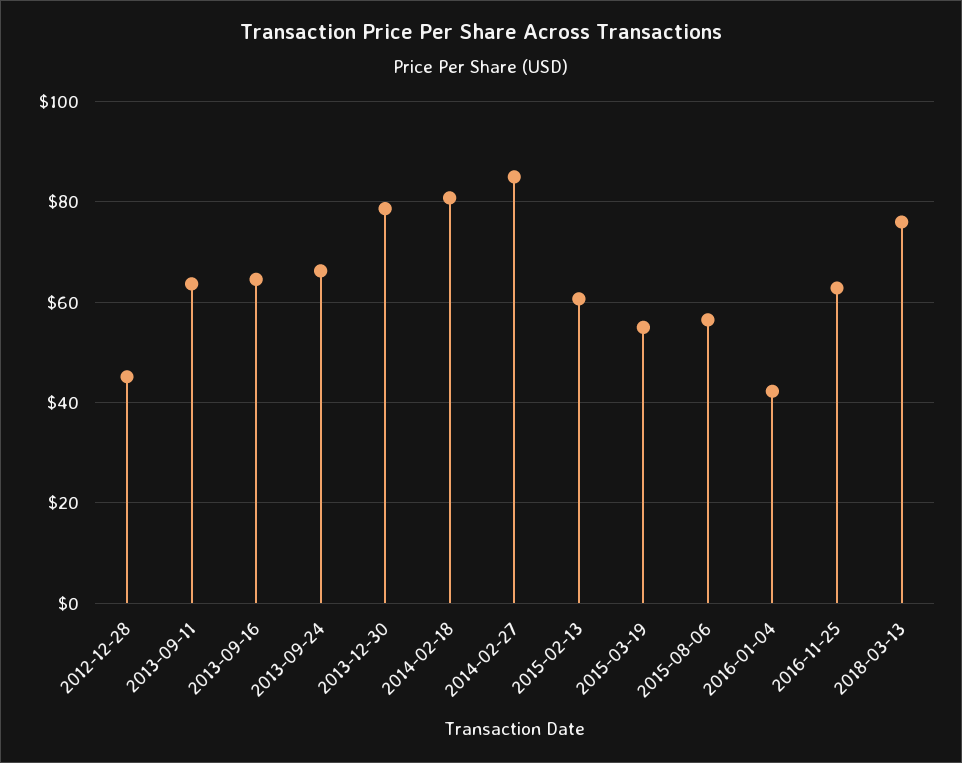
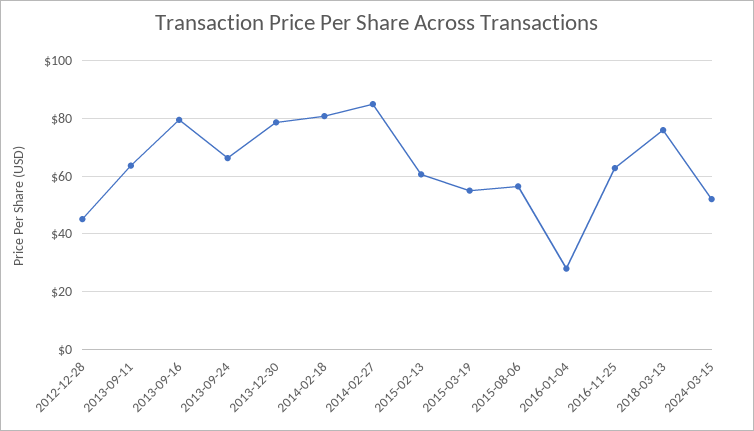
2013-09-16: 64 -> 80
2016-01-04: 42 -> 27.5
2024-03-15: none -> 52.5

